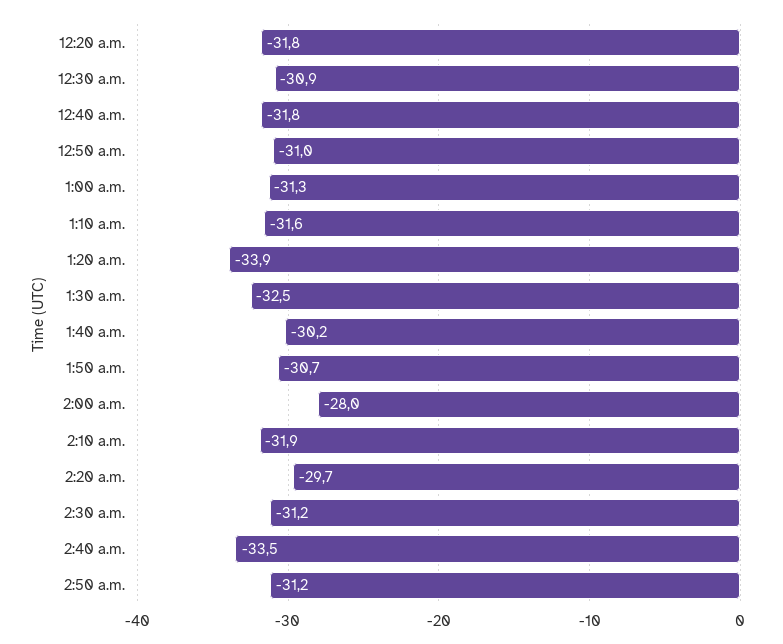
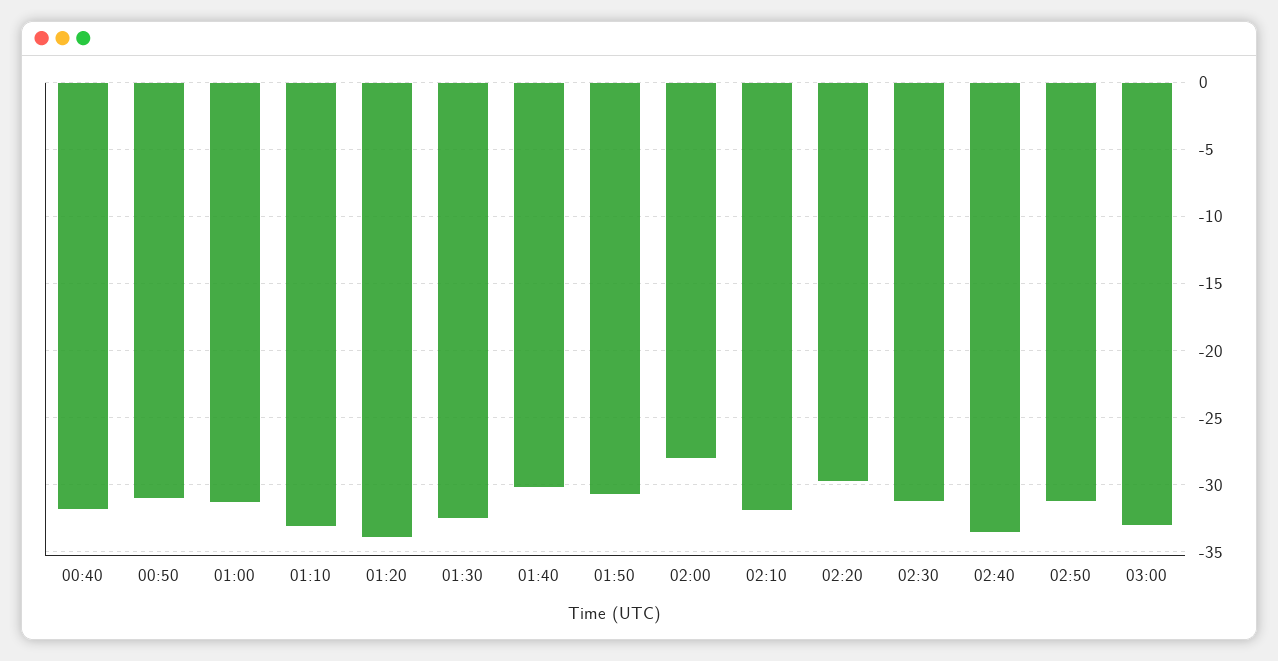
12:20 a.m.: -31.8 -> none
12:30 a.m.: -30.9 -> none
1:10 a.m.: -31.6 -> -33
03:00: none -> -33

